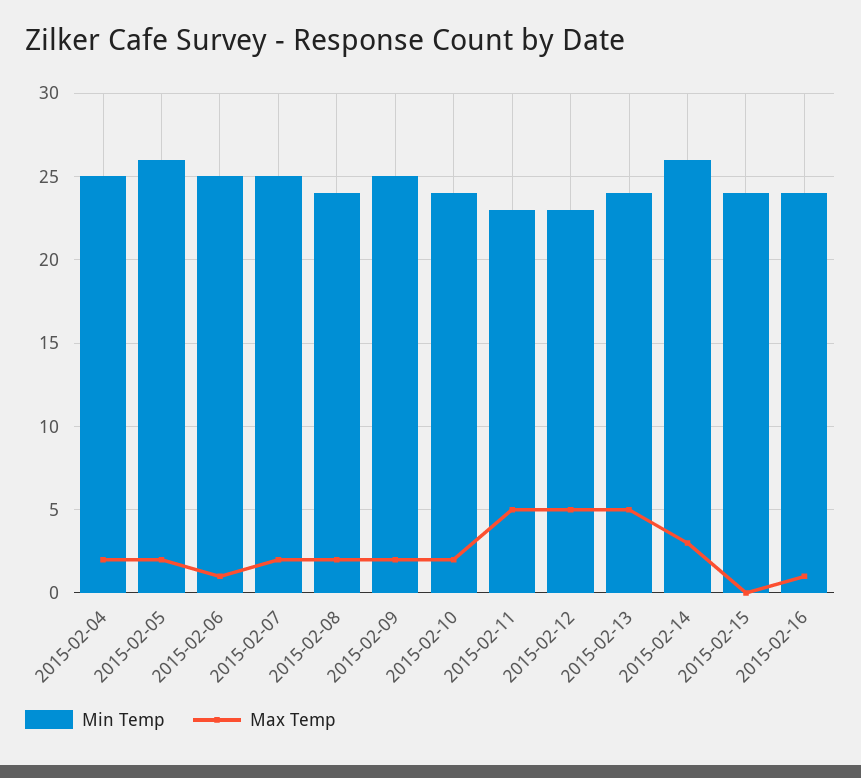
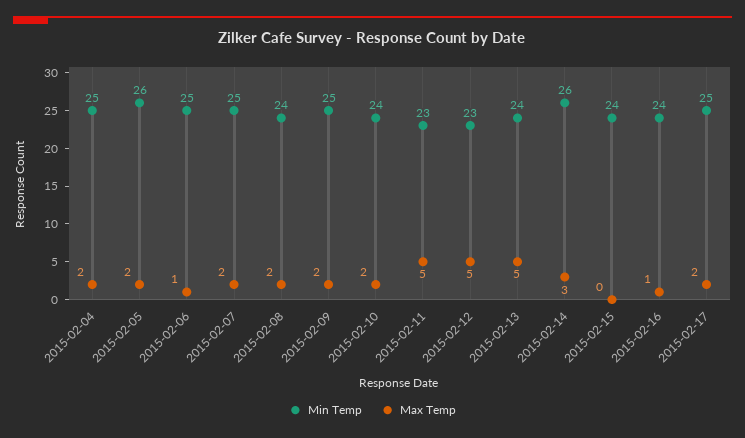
Min Temp, 2015-02-17: none -> 25
Max Temp, 2015-02-17: none -> 2

